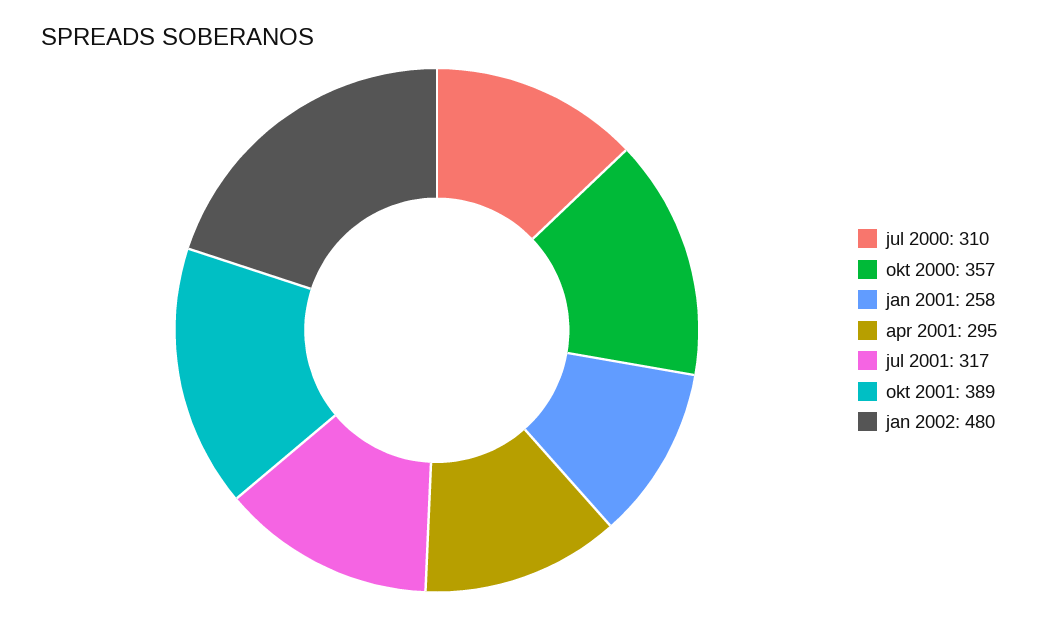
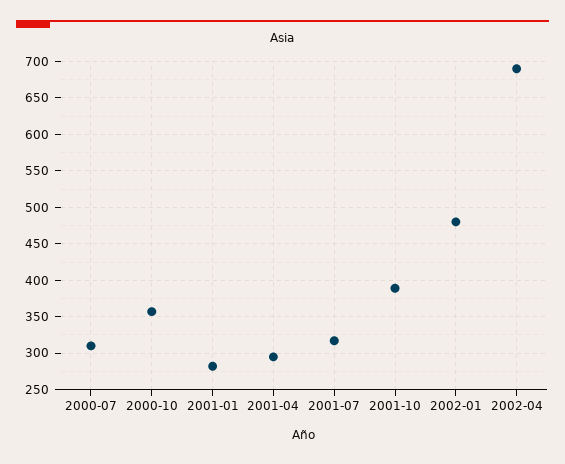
jan 2001: 258 -> 280
2002-04: none -> 690

